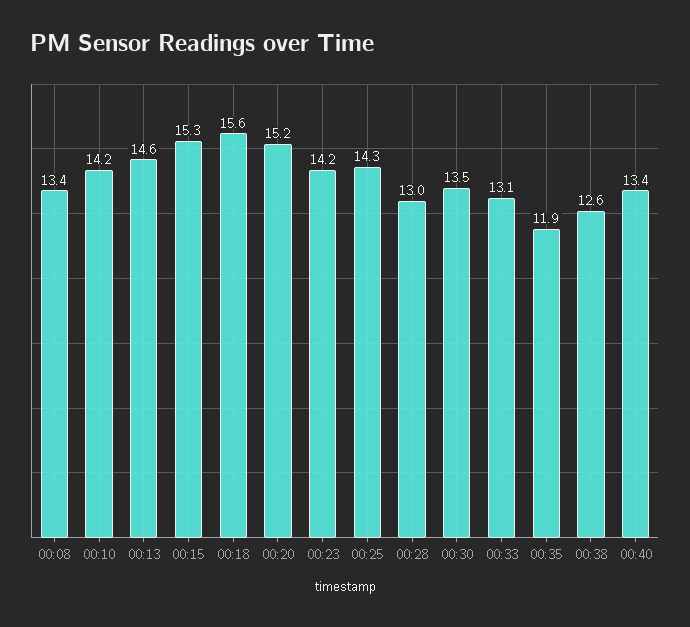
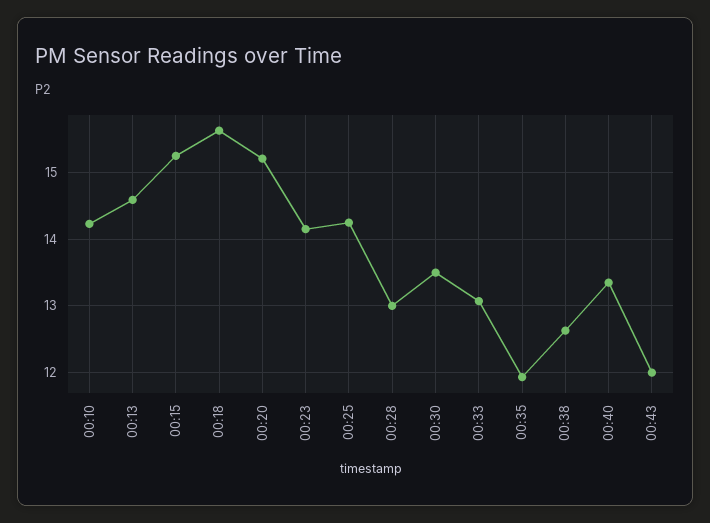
00:08: 13.4 -> none
00:43: none -> 12

